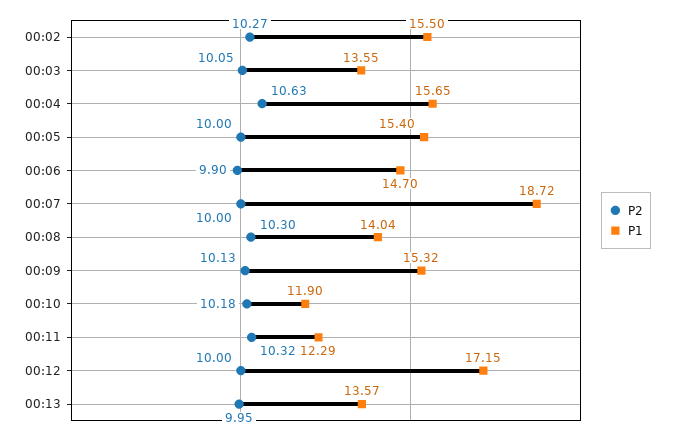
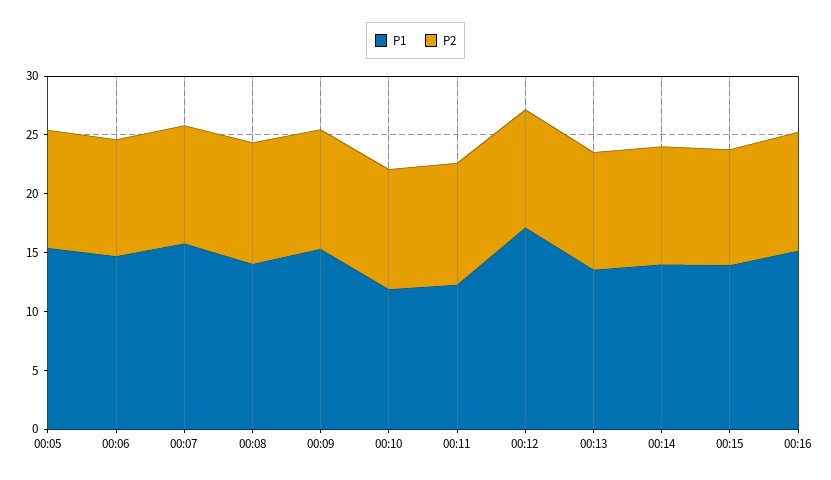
P2, 00:02: 10.27 -> none
P1, 00:02: 15.5 -> none
P2, 00:03: 10.05 -> none
P1, 00:03: 13.55 -> none
P2, 00:04: 10.63 -> none
P1, 00:04: 15.65 -> none
P1, 00:07: 18.72 -> 16
P1, 00:14: none -> 14
P2, 00:14: none -> 10
P1, 00:15: none -> 14
P2, 00:15: none -> 10
P1, 00:16: none -> 15
P2, 00:16: none -> 10

